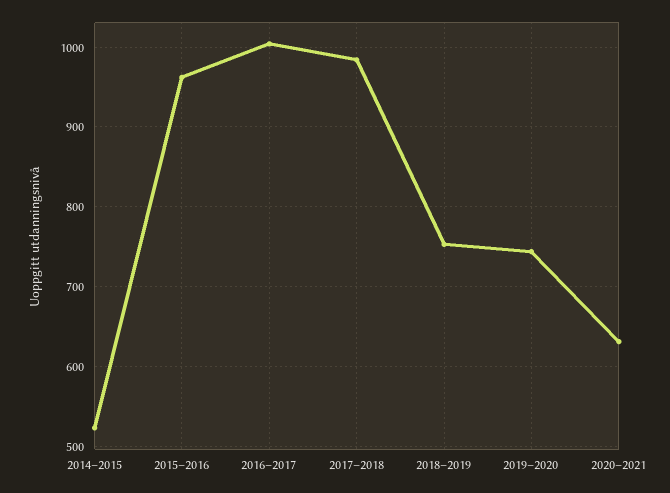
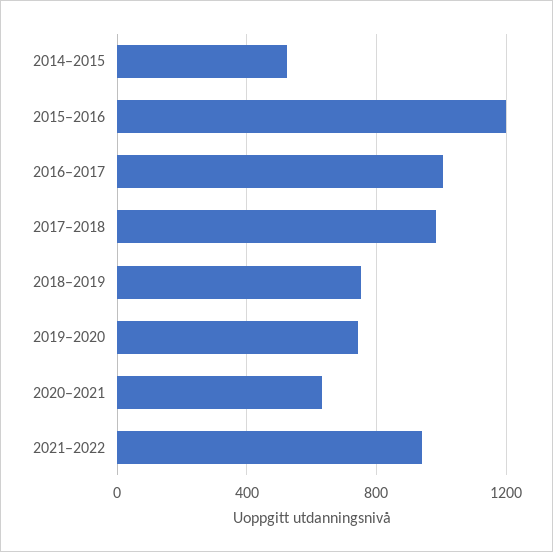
2015–2016: 960 -> 1200
2021–2022: none -> 950

